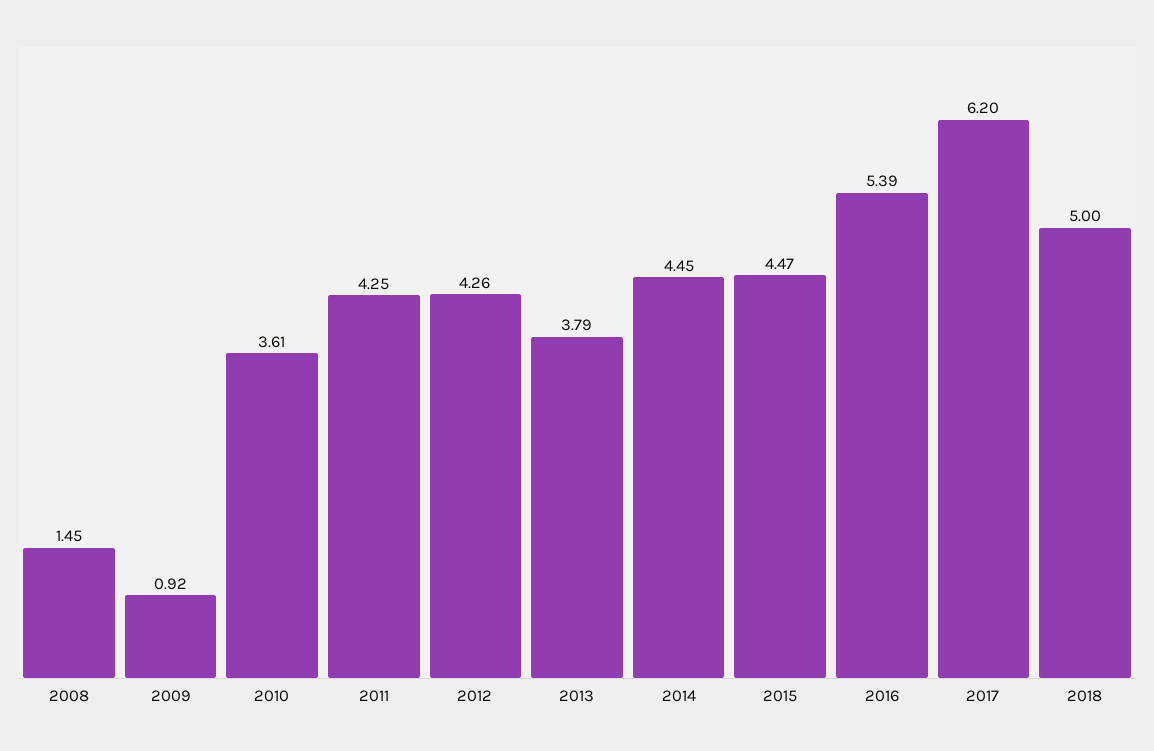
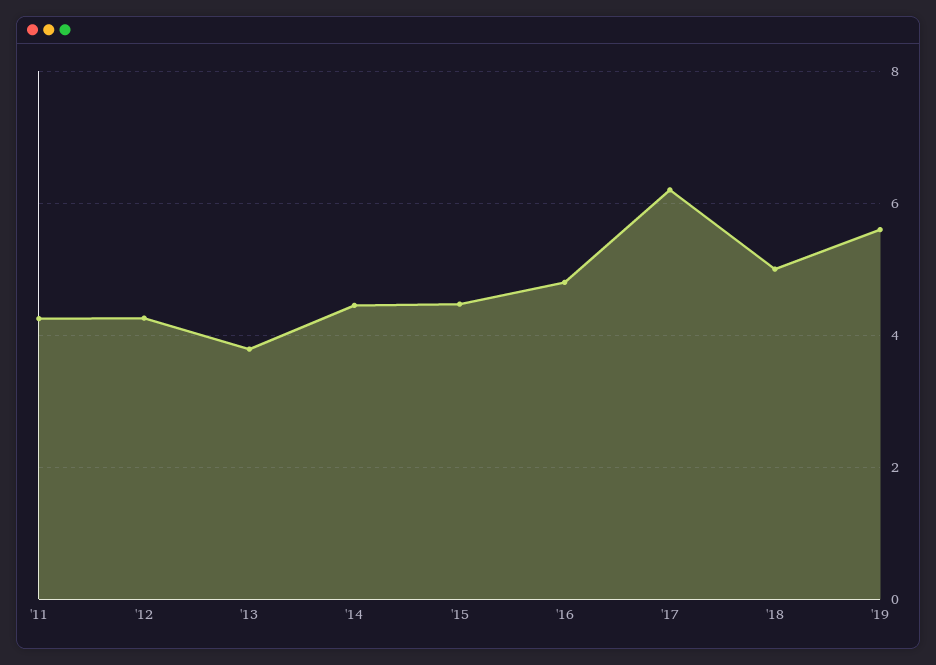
2008: 1.45 -> none
2009: 0.92 -> none
2010: 3.61 -> none
2016: 5.39 -> 4.8
'19: none -> 5.6

